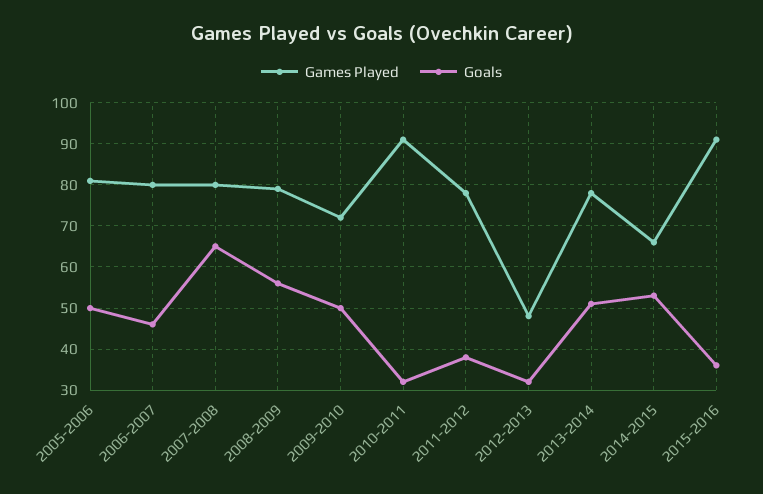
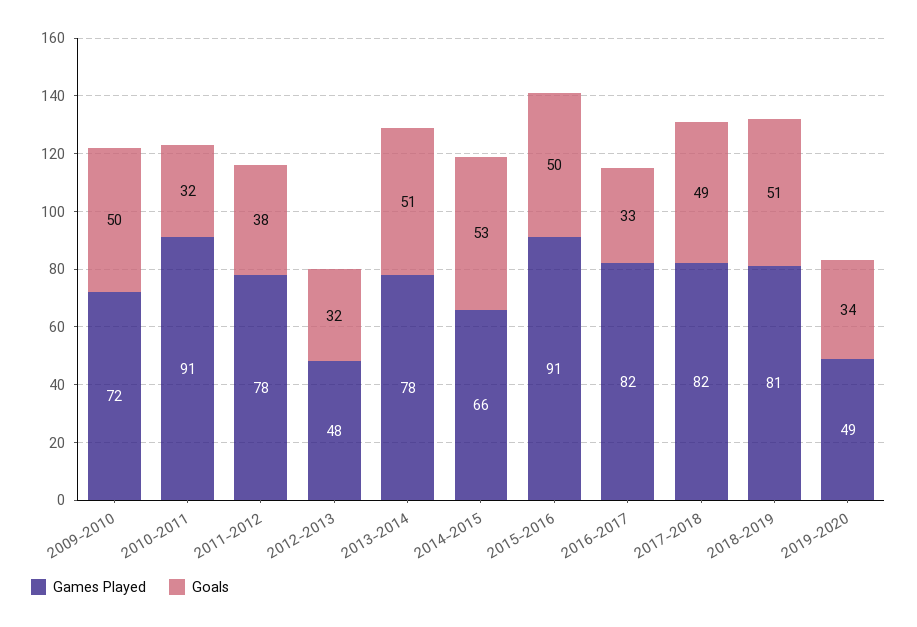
Games Played, 2005-2006: 80 -> none
Goals, 2005-2006: 50 -> none
Games Played, 2006-2007: 80 -> none
Goals, 2006-2007: 45 -> none
Games Played, 2007-2008: 80 -> none
Goals, 2007-2008: 65 -> none
Games Played, 2008-2009: 80 -> none
Goals, 2008-2009: 55 -> none
Goals, 2015-2016: 35 -> 50
Games Played, 2016-2017: none -> 82
Goals, 2016-2017: none -> 33
Games Played, 2017-2018: none -> 82
Goals, 2017-2018: none -> 49
Games Played, 2018-2019: none -> 81
Goals, 2018-2019: none -> 51
Games Played, 2019-2020: none -> 49
Goals, 2019-2020: none -> 34

